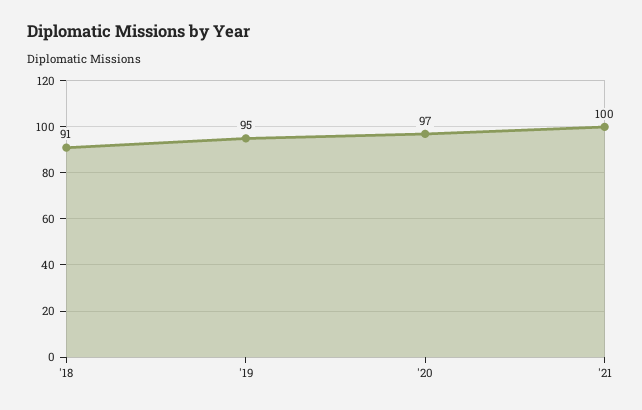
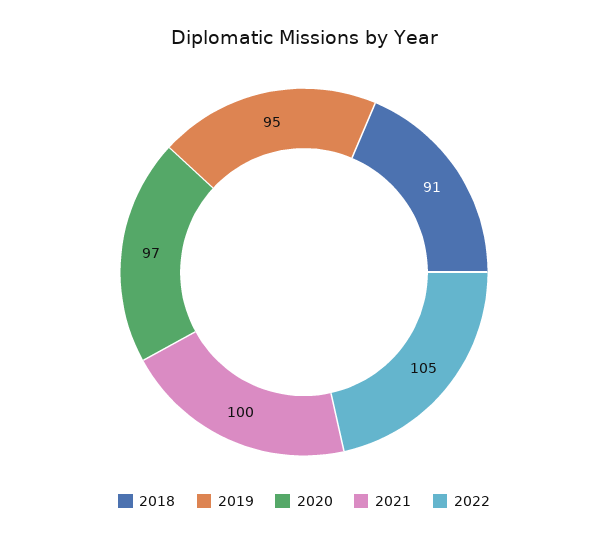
2022: none -> 105

